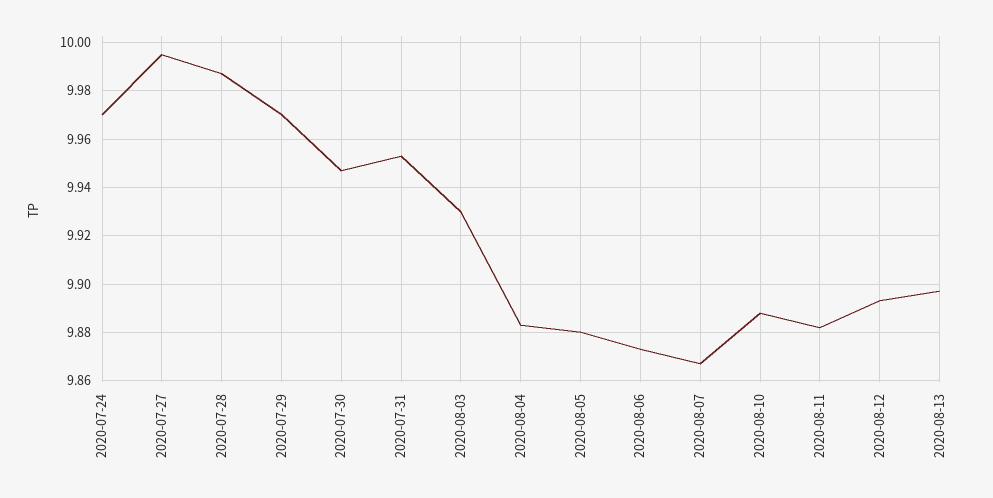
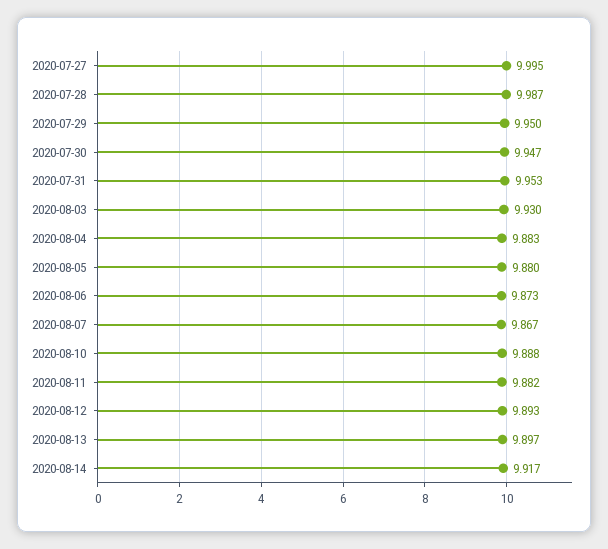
2020-07-24: 9.97 -> none
2020-07-29: 9.97 -> 9.95
2020-08-14: none -> 9.917

